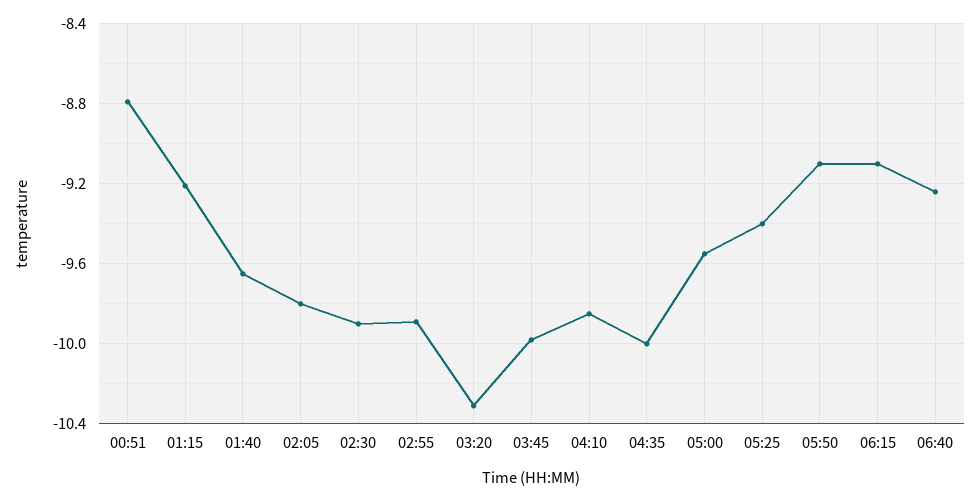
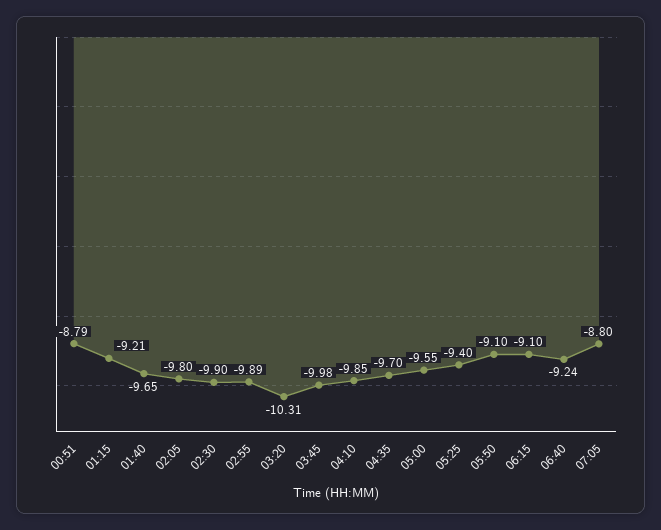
04:35: -10 -> -9.7
07:05: none -> -8.8

